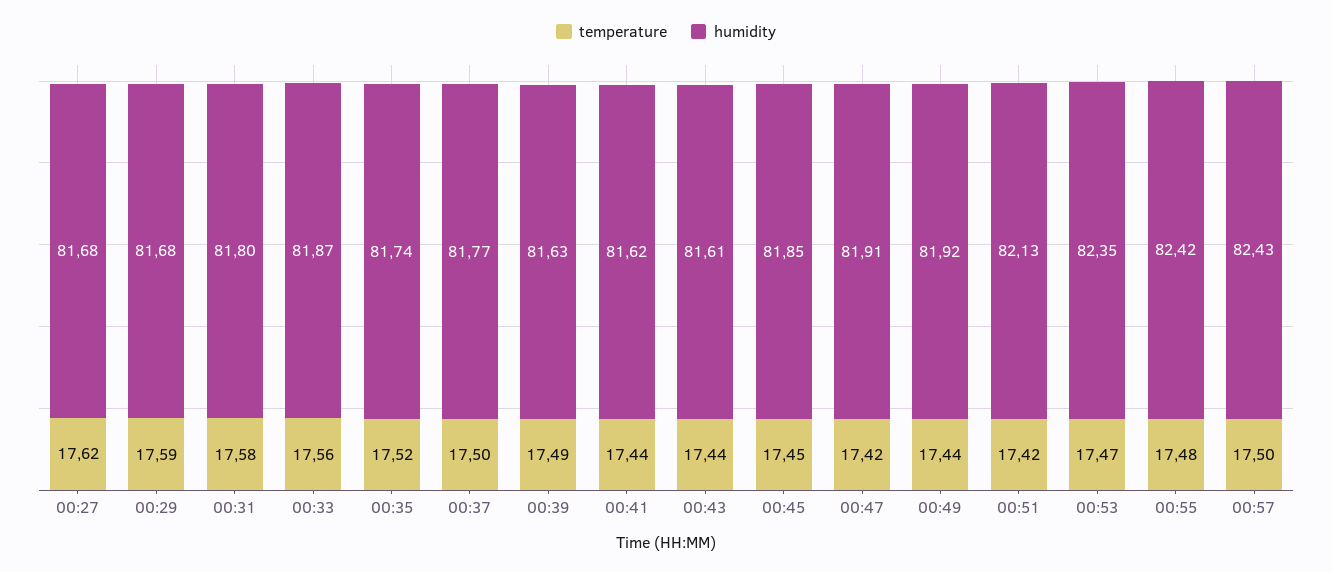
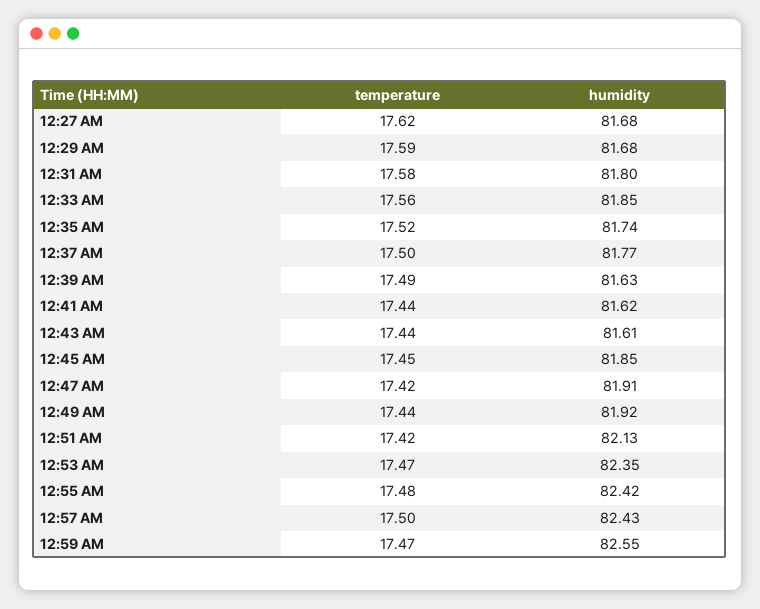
humidity, 00:33: 81.87 -> 81.85
temperature, 12:59 AM: none -> 17.47
humidity, 12:59 AM: none -> 82.55

